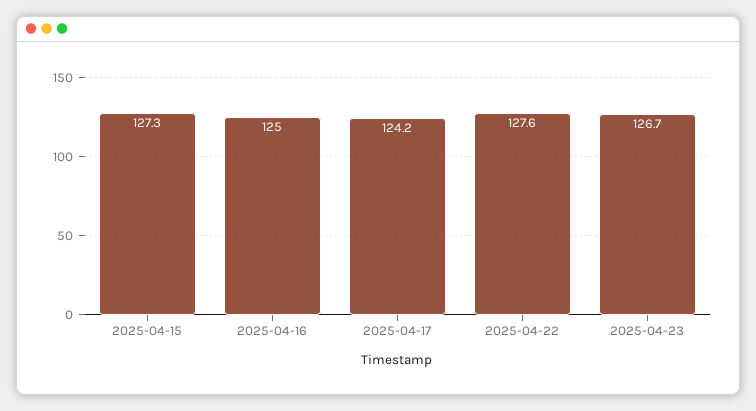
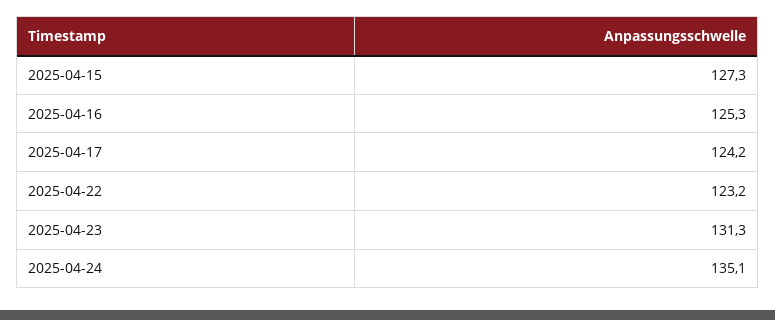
2025-04-16: 125 -> 125.3
2025-04-22: 127.6 -> 123.2
2025-04-23: 126.7 -> 131.3
2025-04-24: none -> 135.1

